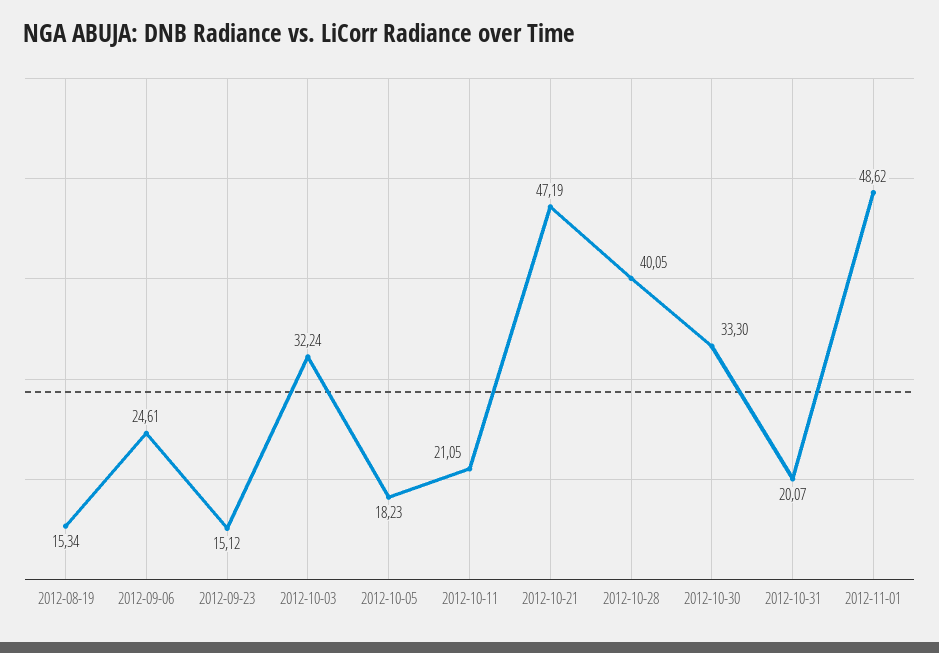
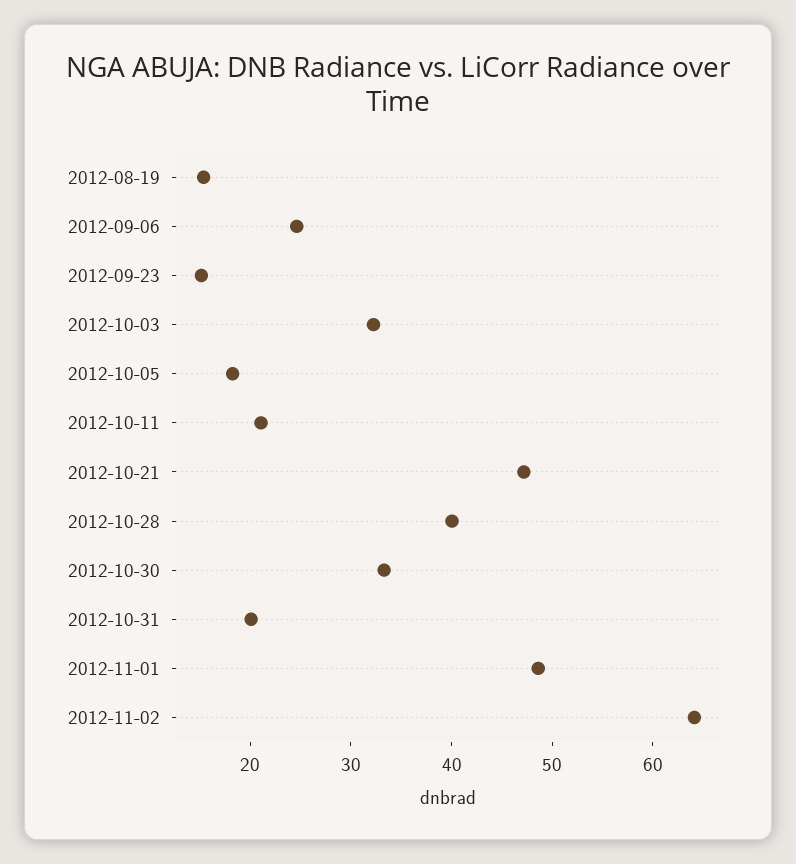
2012-11-02: none -> 64

